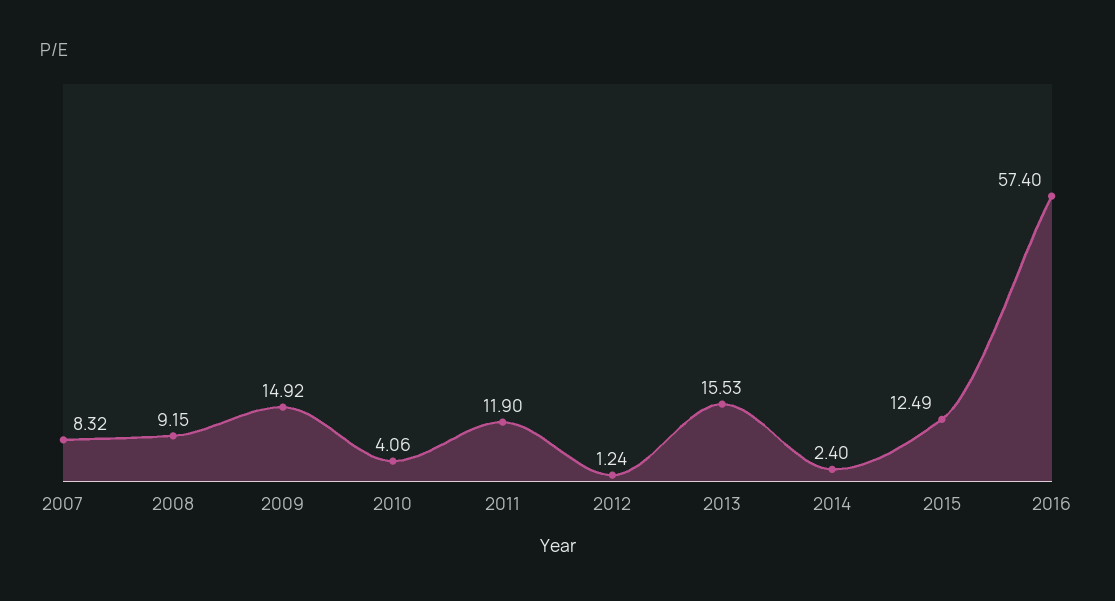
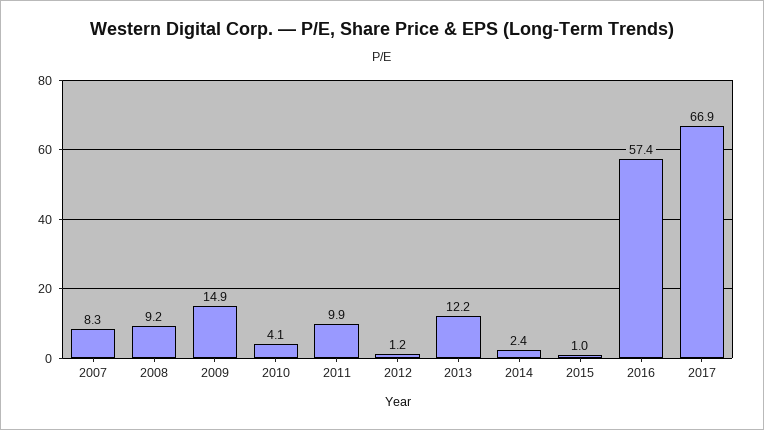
2011: 11.9 -> 9.9
2013: 15.53 -> 12.2
2015: 12.49 -> 1
2017: none -> 66.9

